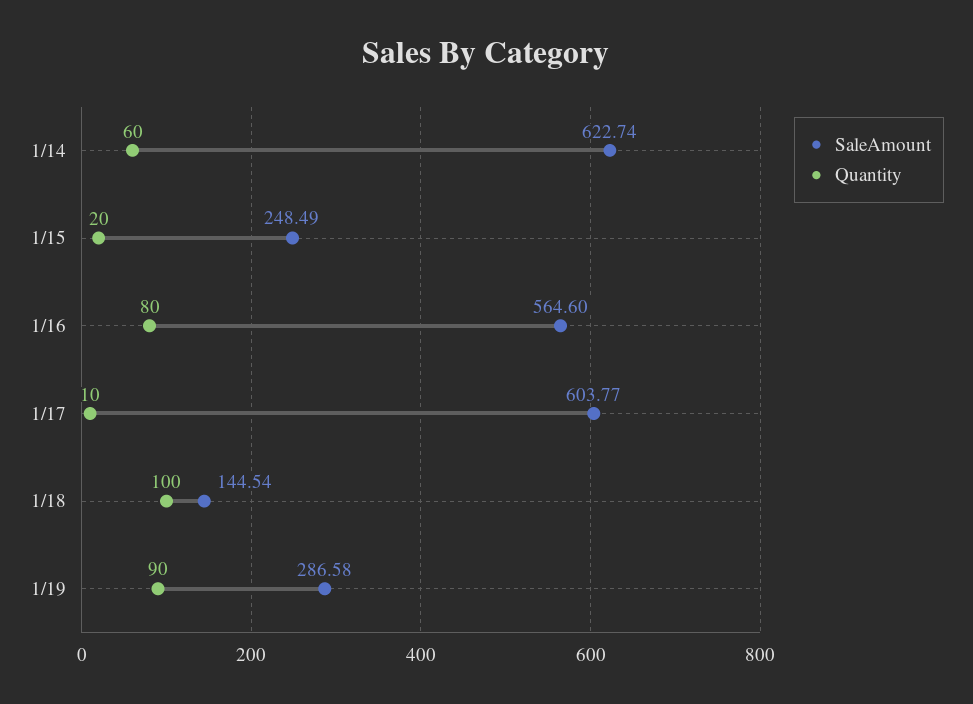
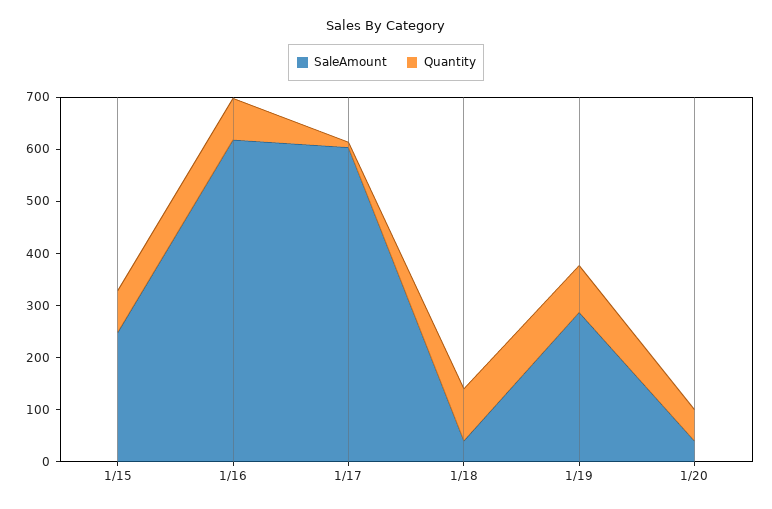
SaleAmount, 1/14: 622.74 -> none
Quantity, 1/14: 60 -> none
Quantity, 1/15: 20 -> 80
SaleAmount, 1/16: 564.6 -> 620
SaleAmount, 1/18: 144.54 -> 40
SaleAmount, 1/20: none -> 40
Quantity, 1/20: none -> 60

